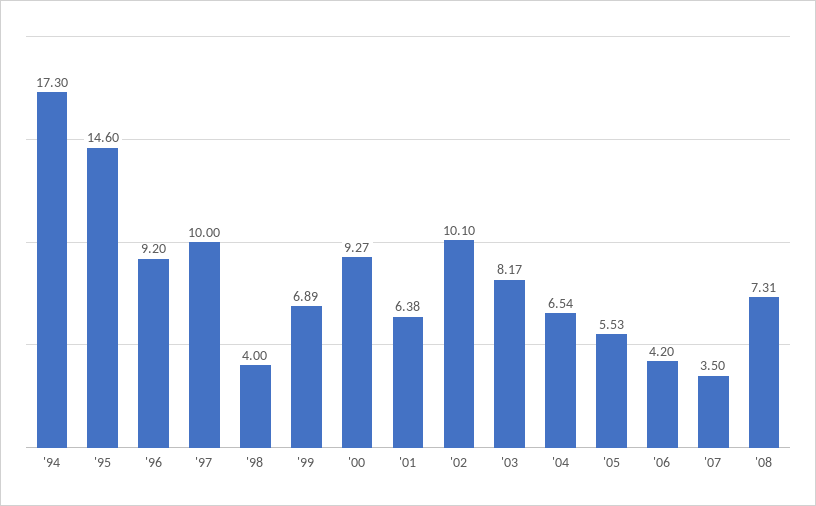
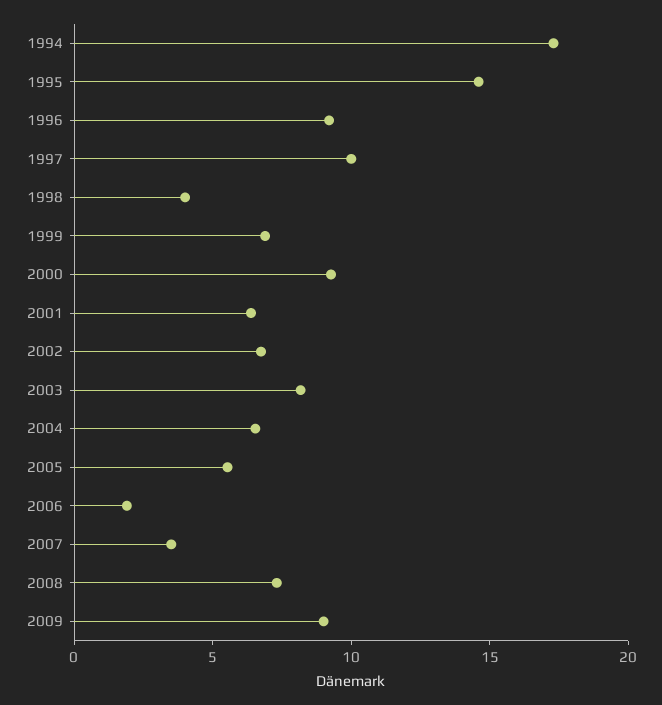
'02: 10.1 -> 7
'06: 4.2 -> 2
2009: none -> 9

